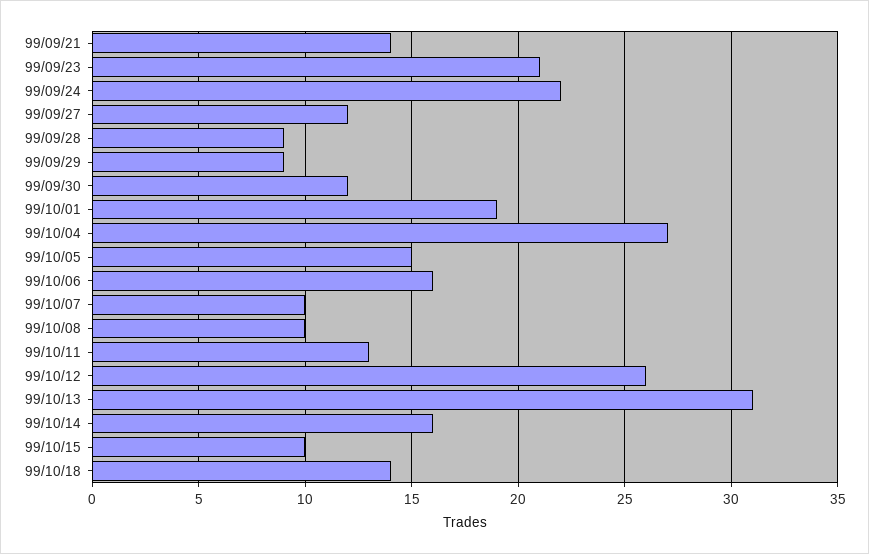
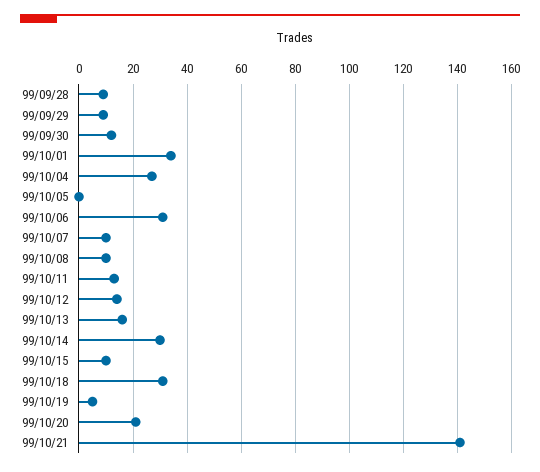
99/09/21: 14 -> none
99/09/23: 21 -> none
99/09/24: 22 -> none
99/09/27: 12 -> none
99/10/01: 19 -> 35
99/10/05: 15 -> 0
99/10/06: 16 -> 30
99/10/12: 26 -> 15
99/10/13: 31 -> 15
99/10/14: 16 -> 30
99/10/18: 14 -> 30
99/10/19: none -> 5
99/10/20: none -> 20
99/10/21: none -> 140

